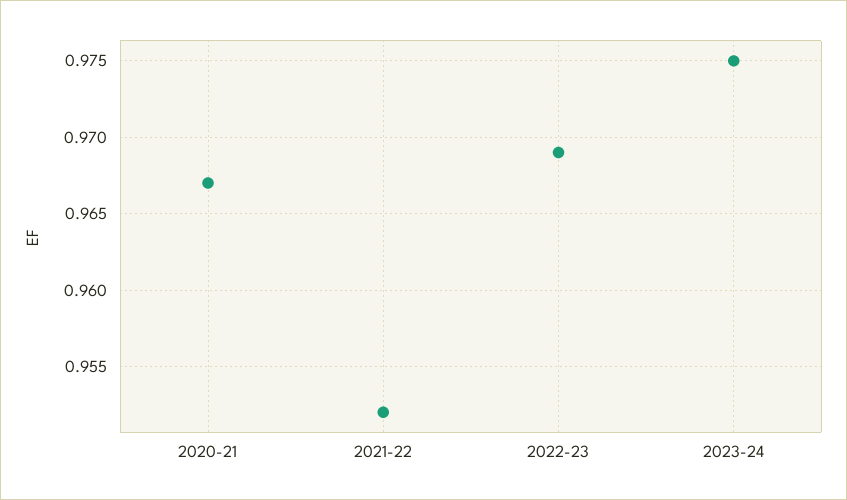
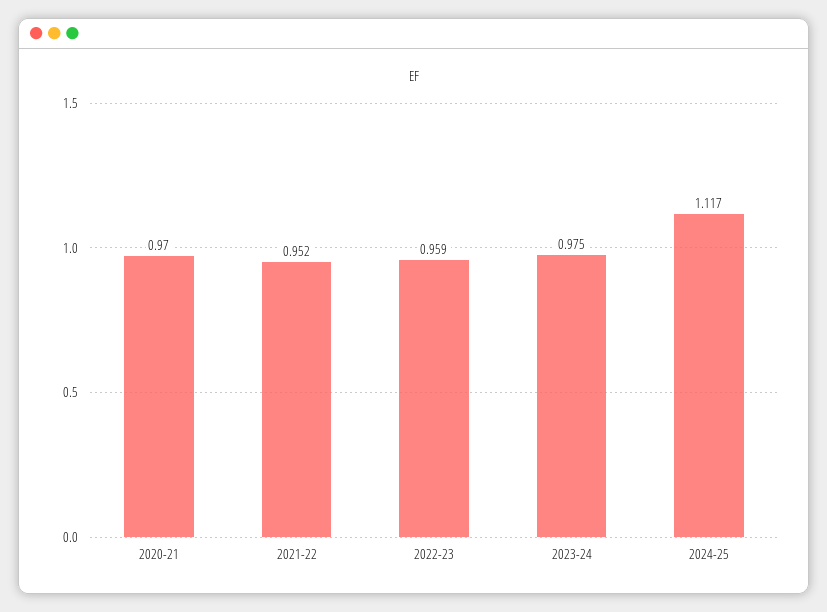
2020-21: 0.967 -> 0.97
2022-23: 0.969 -> 0.959
2024-25: none -> 1.117

